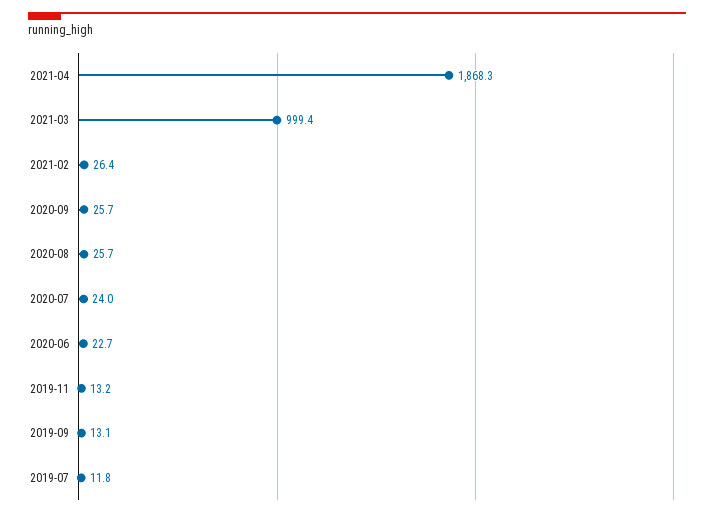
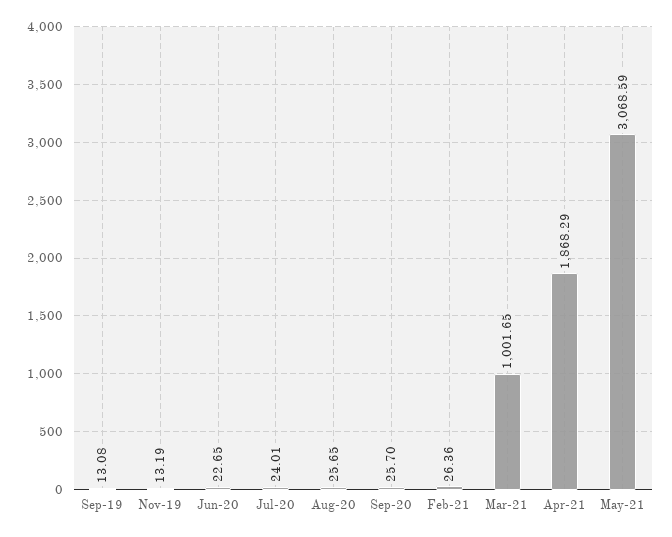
2021-03: 999.4 -> 1001.65
2019-07: 11.8 -> none
May-21: none -> 3068.59

